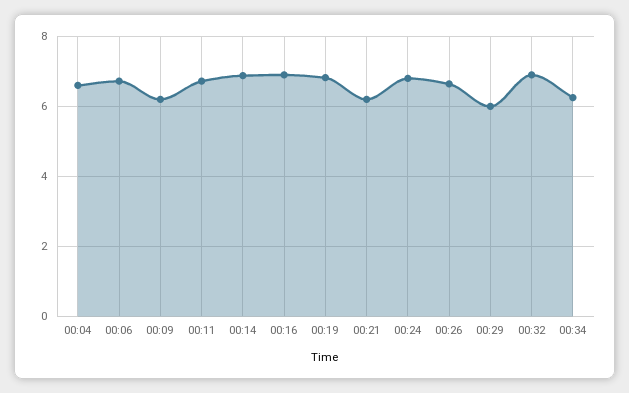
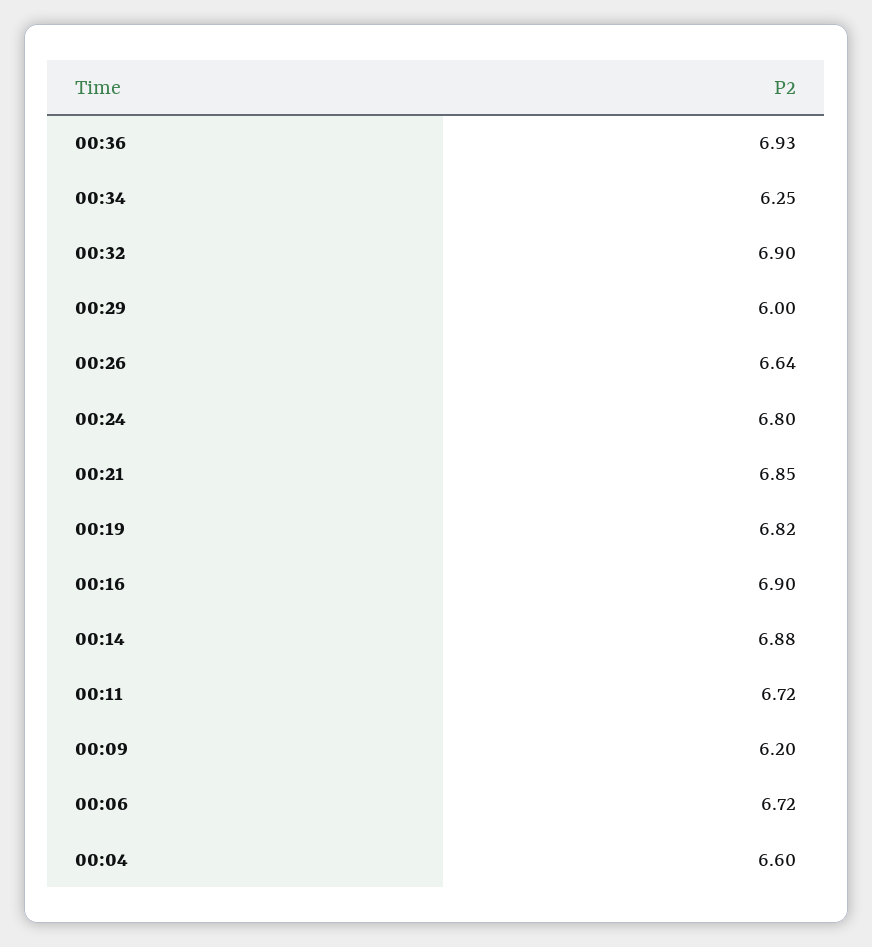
00:21: 6.2 -> 6.85
00:36: none -> 6.93

